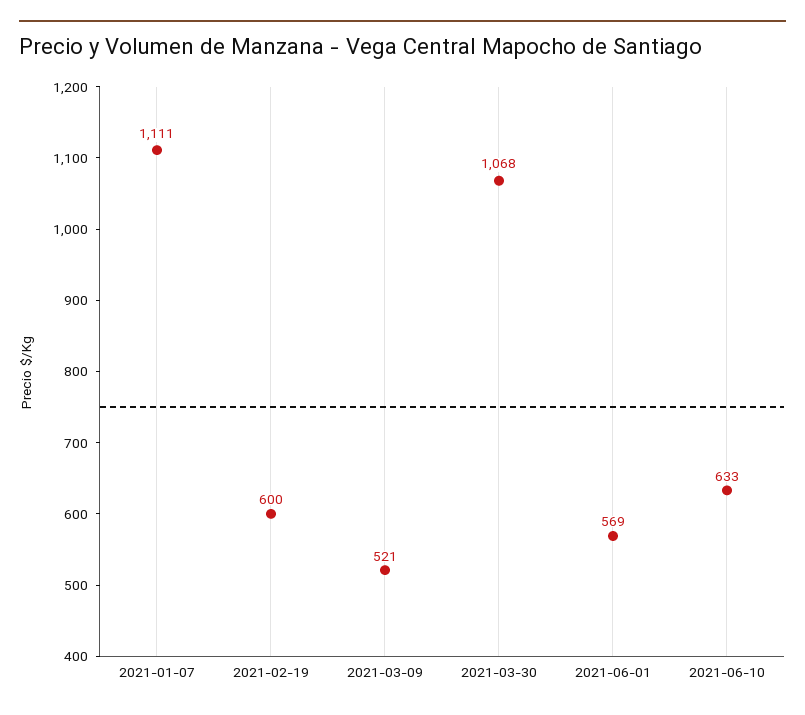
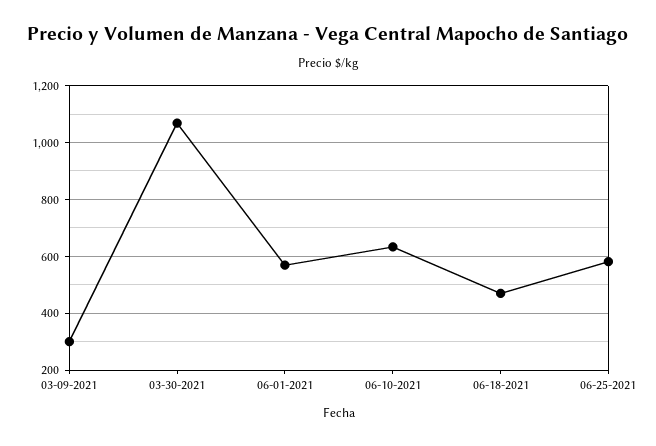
2021-01-07: 1111 -> none
2021-02-19: 600 -> none
2021-03-09: 521 -> 300
06-18-2021: none -> 475
06-25-2021: none -> 575

